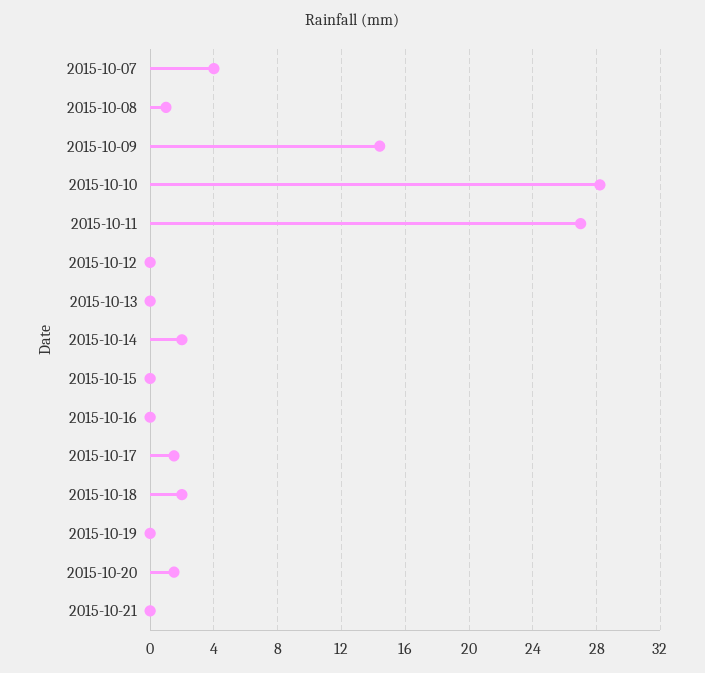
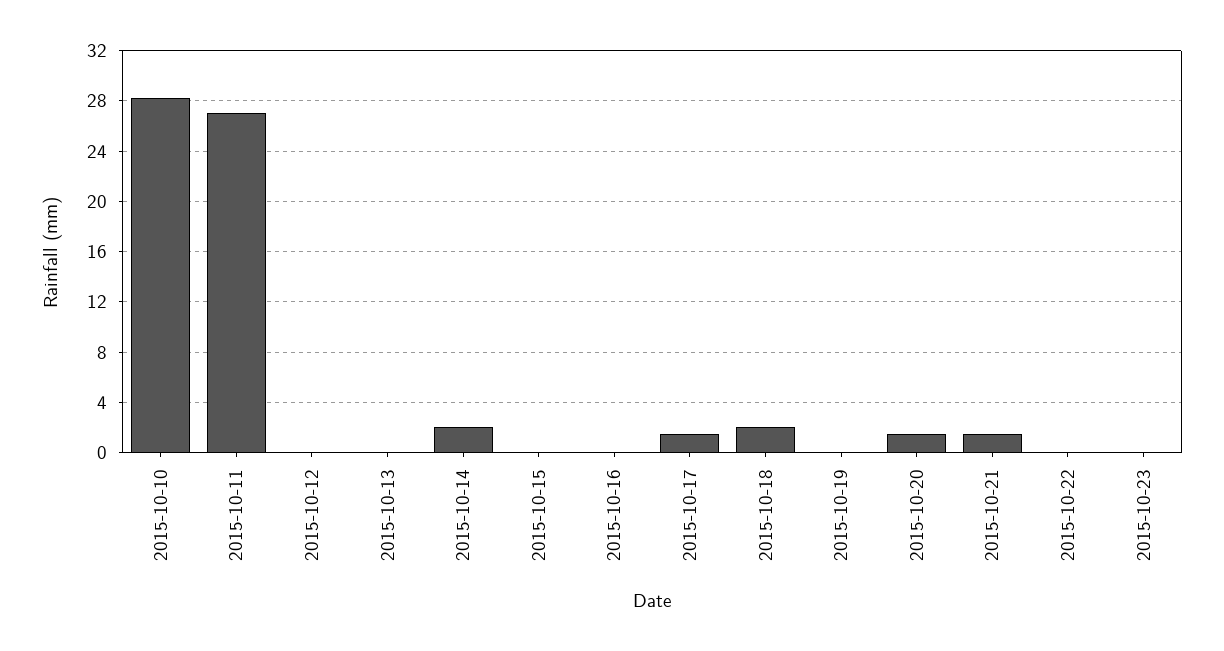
2015-10-07: 4 -> none
2015-10-08: 1 -> none
2015-10-09: 14.5 -> none
2015-10-21: 0 -> 1.5
2015-10-22: none -> 0
2015-10-23: none -> 0

